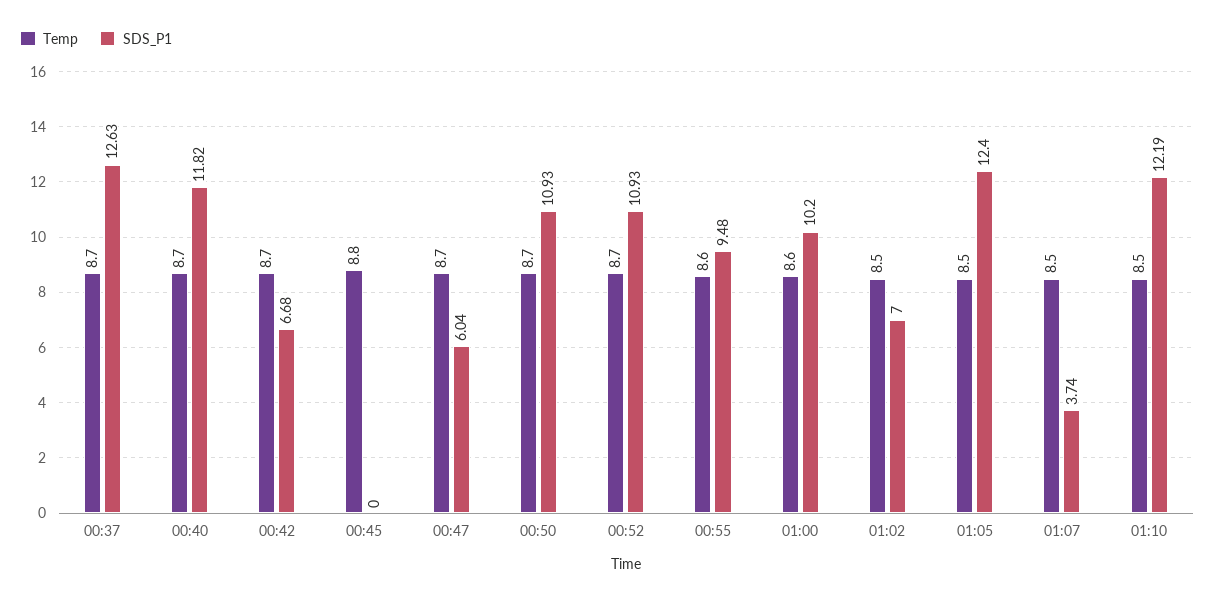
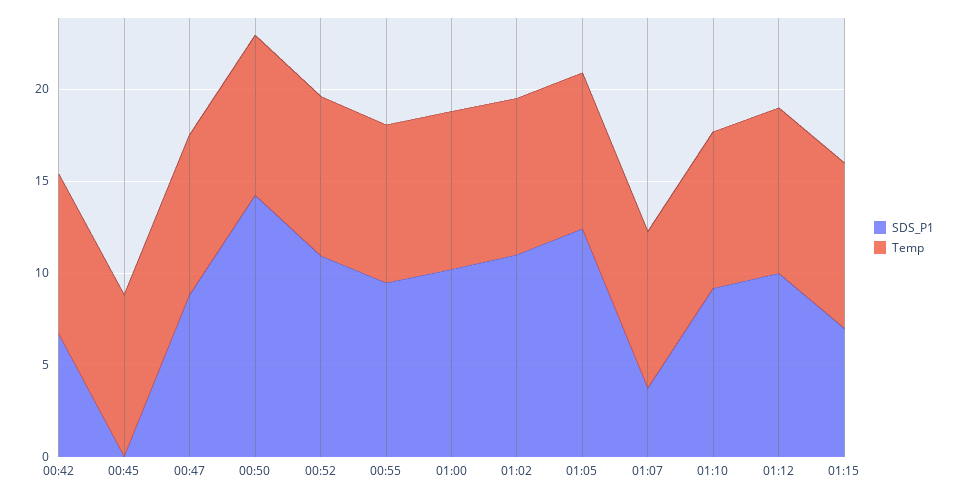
Temp, 00:37: 8.7 -> none
SDS_P1, 00:37: 12.63 -> none
Temp, 00:40: 8.7 -> none
SDS_P1, 00:40: 11.82 -> none
SDS_P1, 00:47: 6.04 -> 9
SDS_P1, 00:50: 10.93 -> 14
SDS_P1, 01:02: 7 -> 11
SDS_P1, 01:10: 12.19 -> 9
SDS_P1, 01:12: none -> 10
Temp, 01:12: none -> 9
SDS_P1, 01:15: none -> 7
Temp, 01:15: none -> 9

